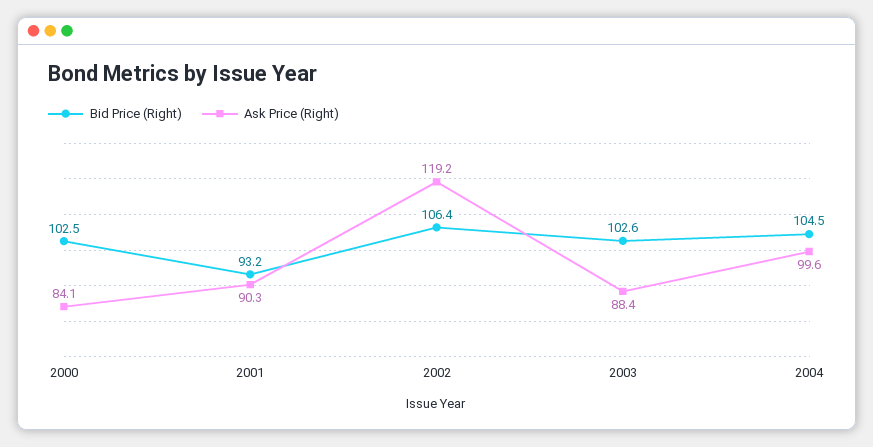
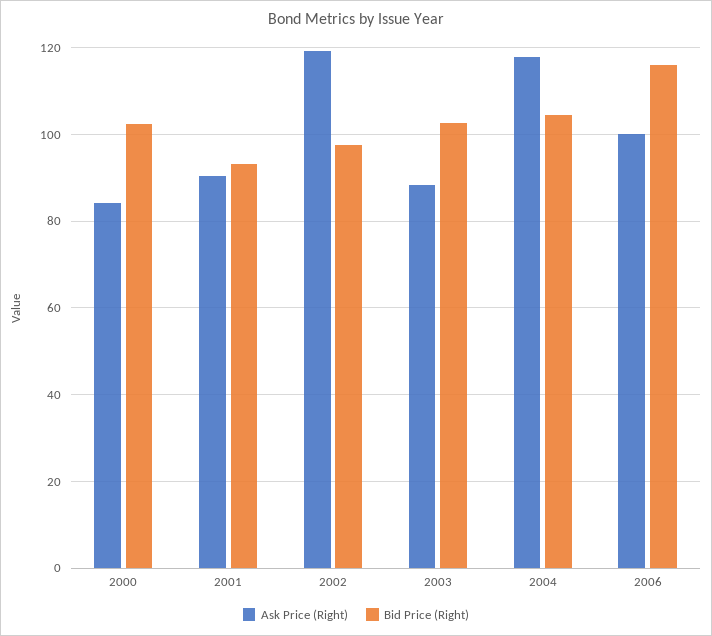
Bid Price (Right), 2002: 106.4 -> 98
Ask Price (Right), 2004: 99.6 -> 118
Ask Price (Right), 2006: none -> 100
Bid Price (Right), 2006: none -> 116

